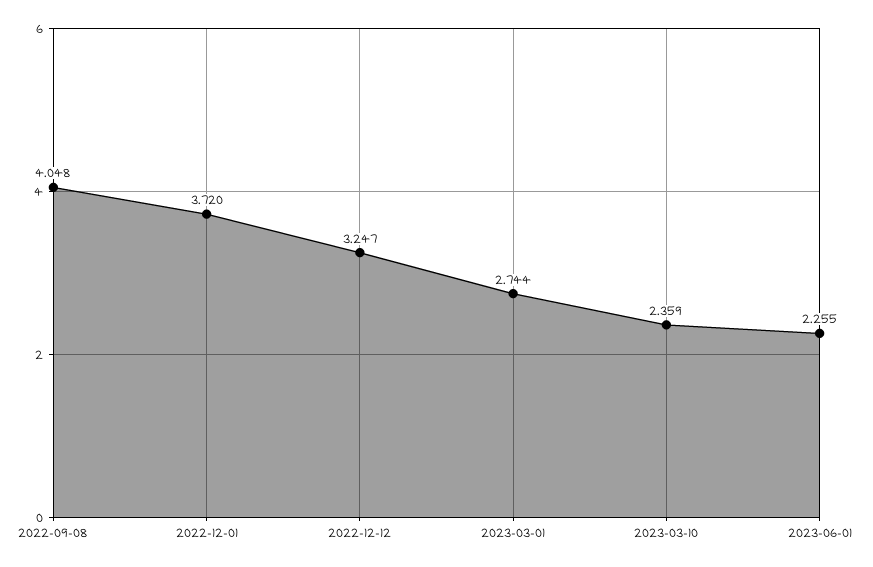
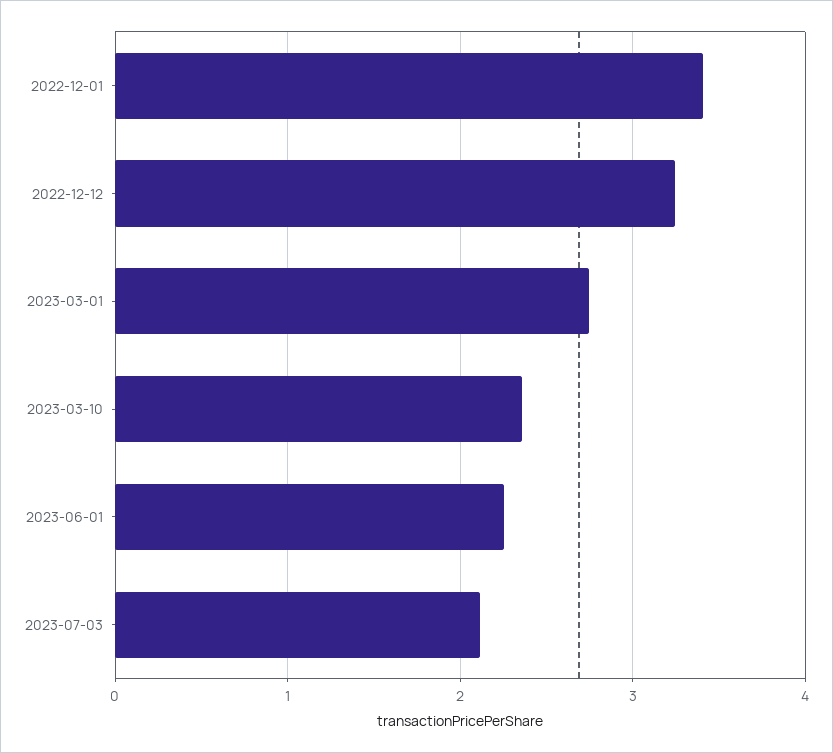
2022-09-08: 4.048 -> none
2022-12-01: 3.72 -> 3.4
2023-07-03: none -> 2.1

